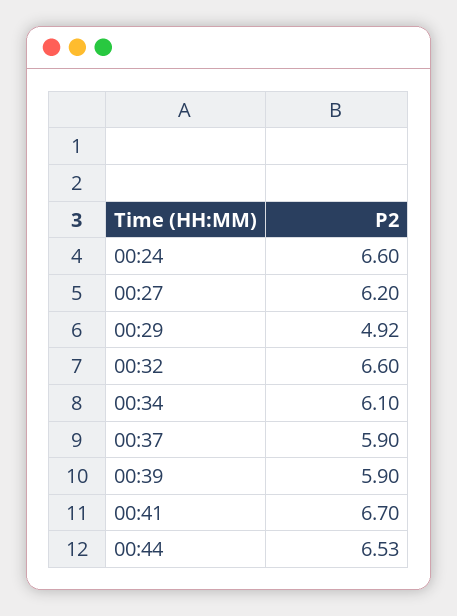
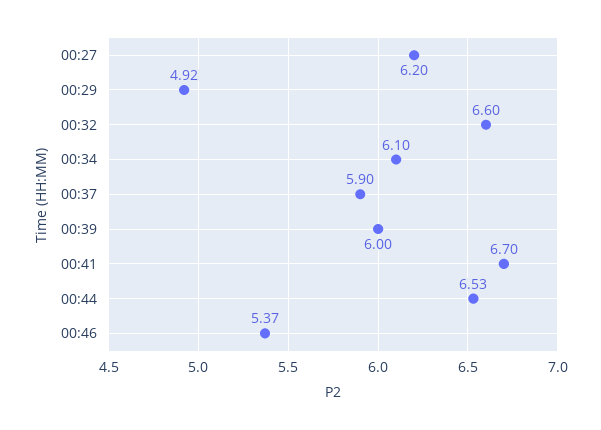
00:24: 6.6 -> none
00:39: 5.9 -> 6
00:46: none -> 5.37

